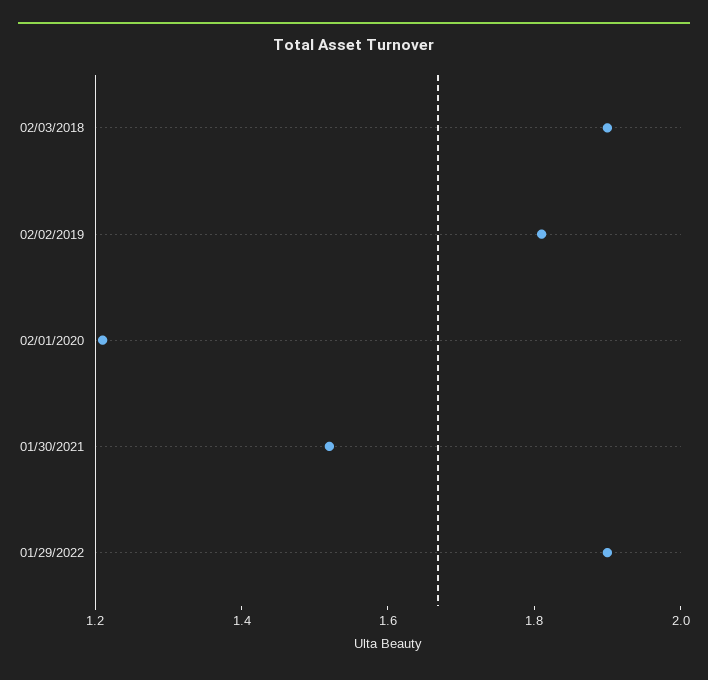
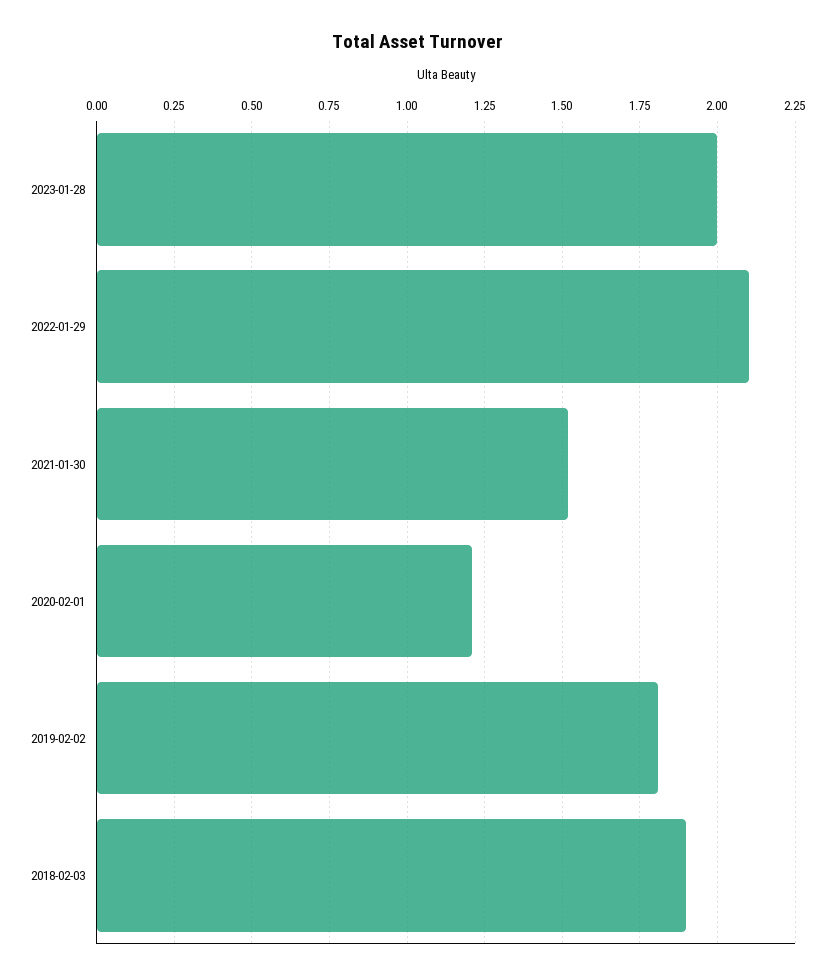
01/29/2022: 1.9 -> 2.1
2023-01-28: none -> 2

